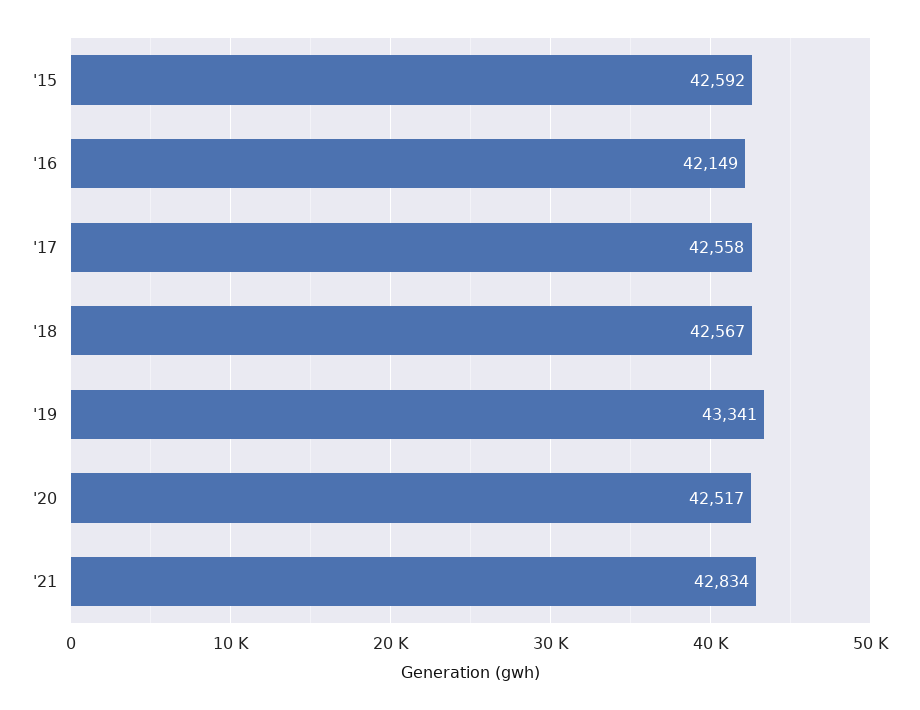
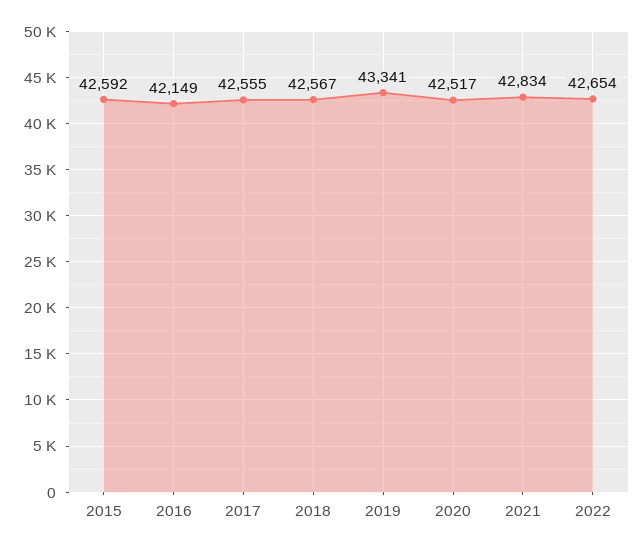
'17: 42558 -> 42555
2022: none -> 42654

